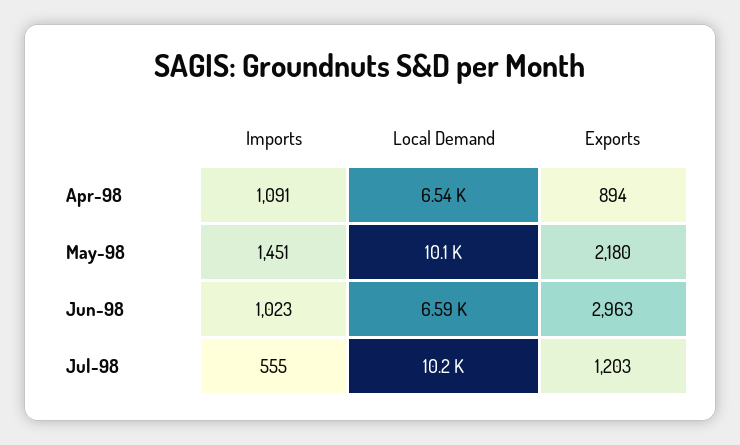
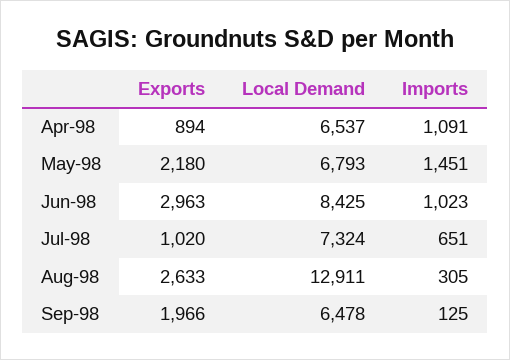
Local Demand, May-98: 10100 -> 6793
Local Demand, Jun-98: 6590 -> 8425
Imports, Jul-98: 555 -> 651
Local Demand, Jul-98: 10200 -> 7324
Exports, Jul-98: 1203 -> 1020
Exports, Aug-98: none -> 2633
Local Demand, Aug-98: none -> 12911
Imports, Aug-98: none -> 305
Exports, Sep-98: none -> 1966
Local Demand, Sep-98: none -> 6478
Imports, Sep-98: none -> 125

